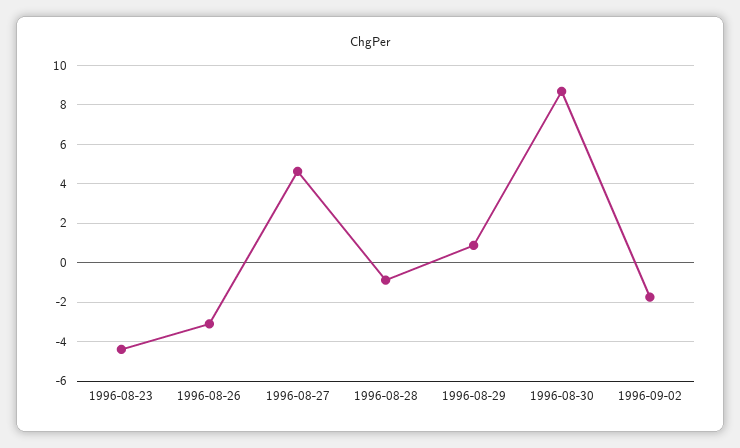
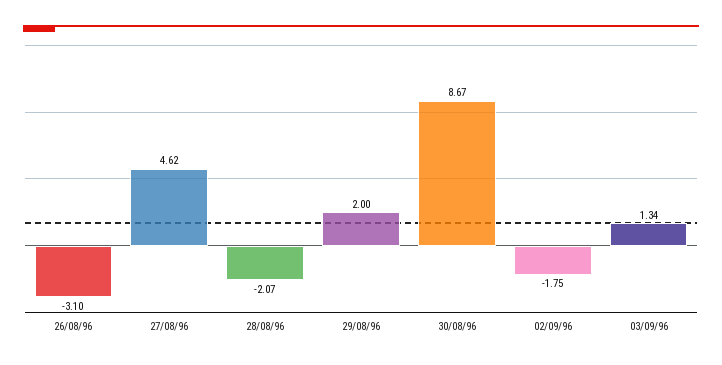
1996-08-23: -4.5 -> none
1996-08-28: -1 -> -2.07
1996-08-29: 1 -> 2
03/09/96: none -> 1.34

